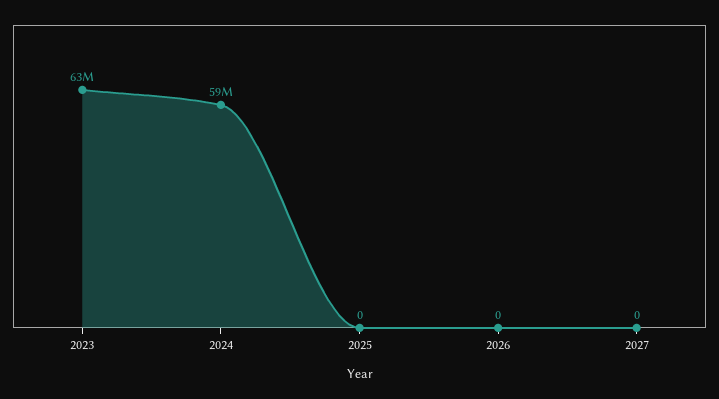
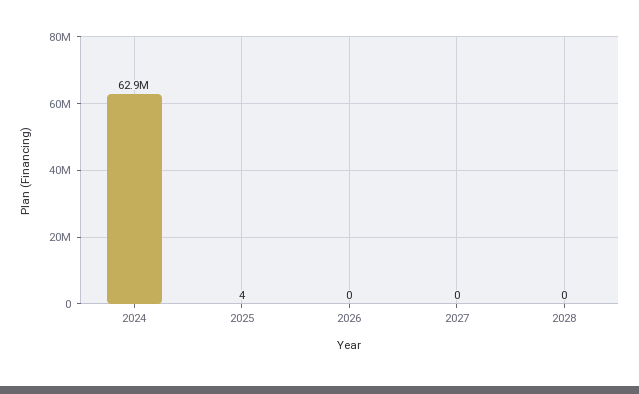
2023: 63000000 -> none
2024: 59000000 -> 62900000
2025: 0 -> 4
2028: none -> 0

